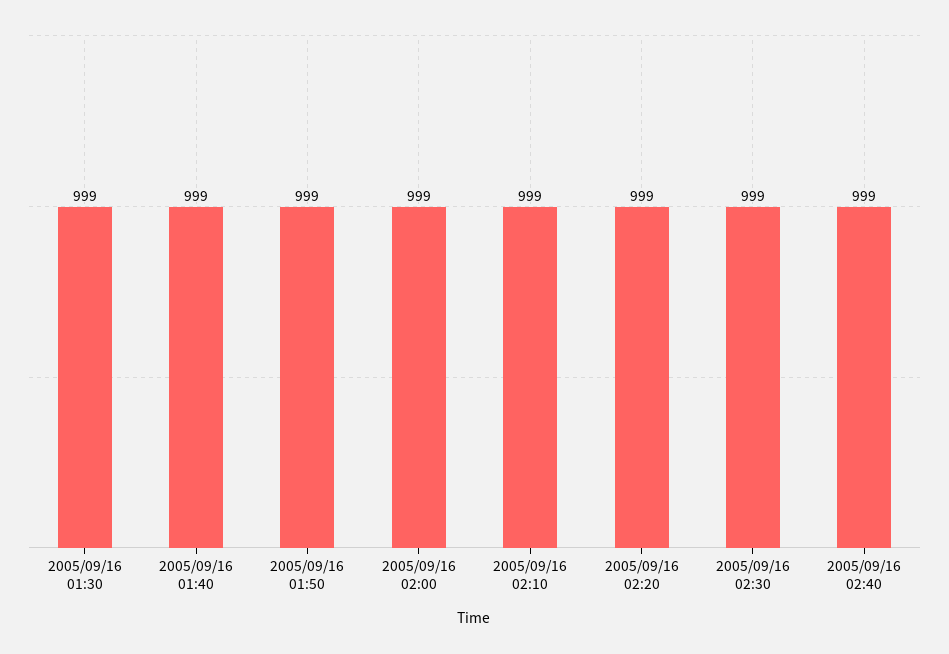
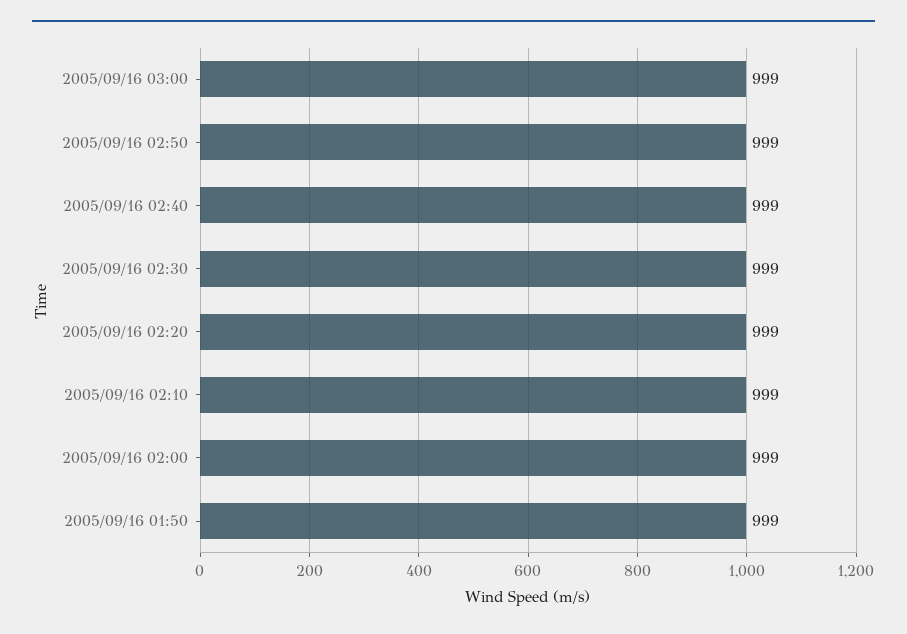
2005/09/16 01:30: 999 -> none
2005/09/16 01:40: 999 -> none
2005/09/16 03:00: none -> 999
2005/09/16 02:50: none -> 999

